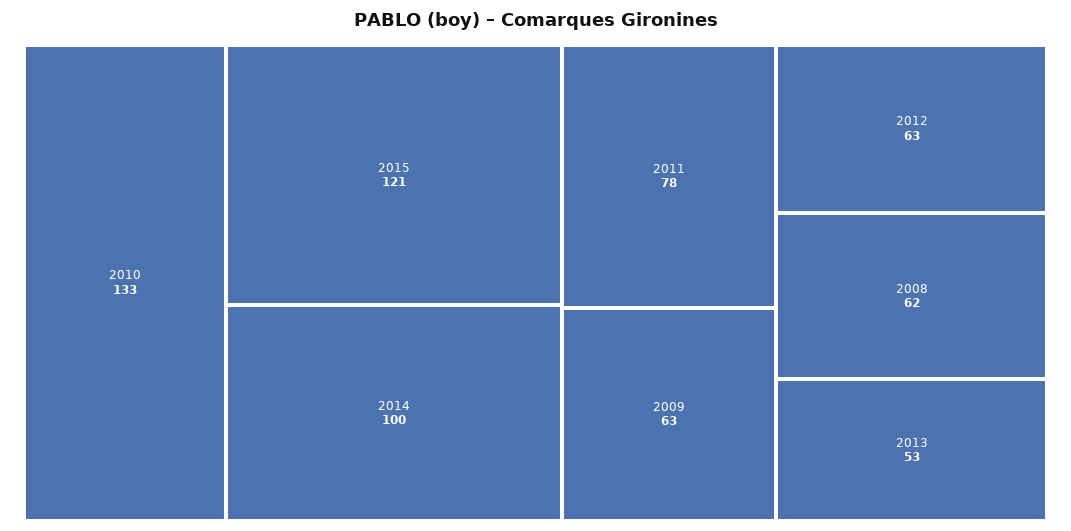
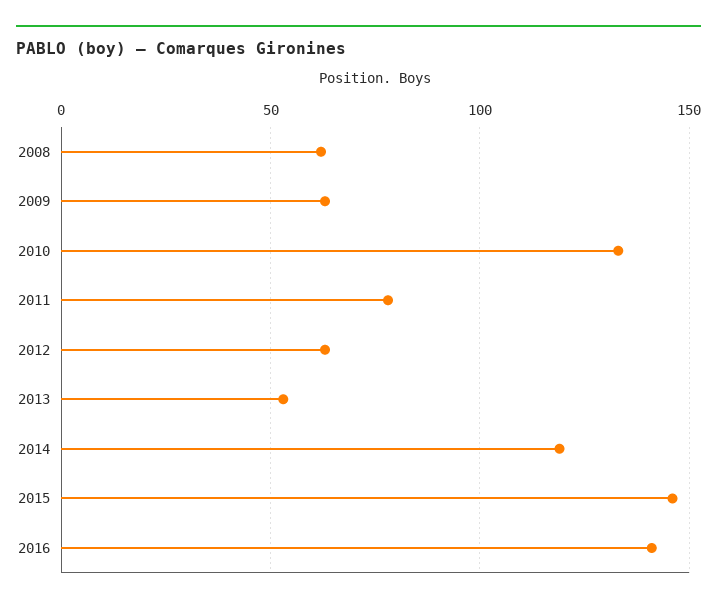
2015: 121 -> 145
2014: 100 -> 120
2016: none -> 140

